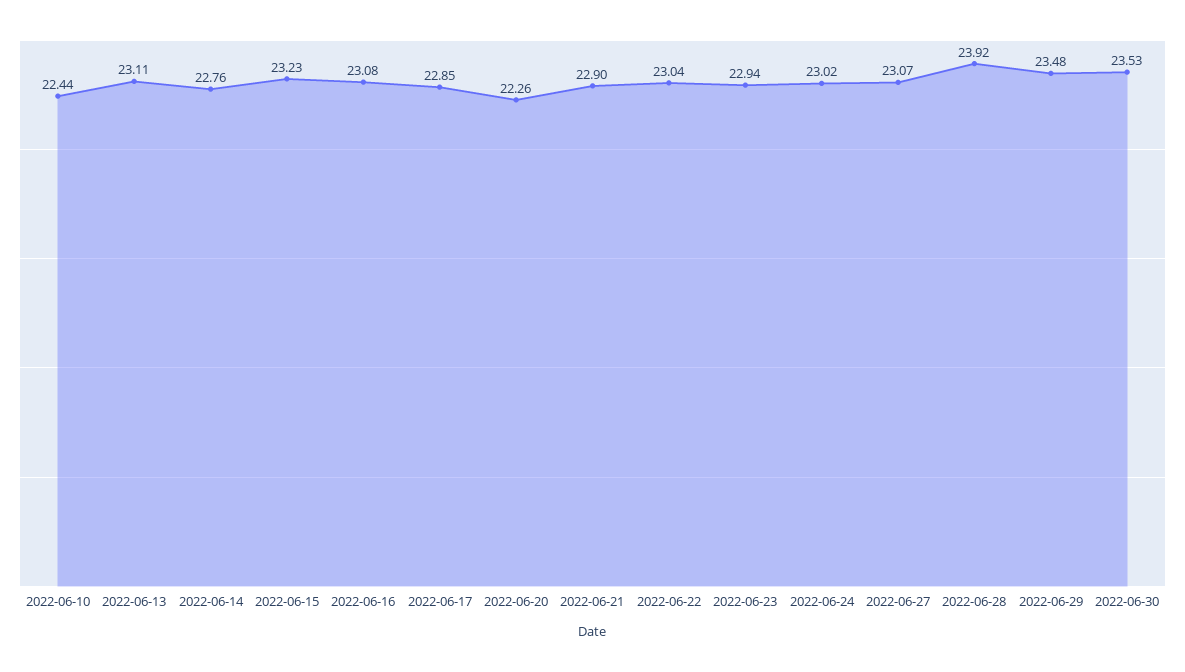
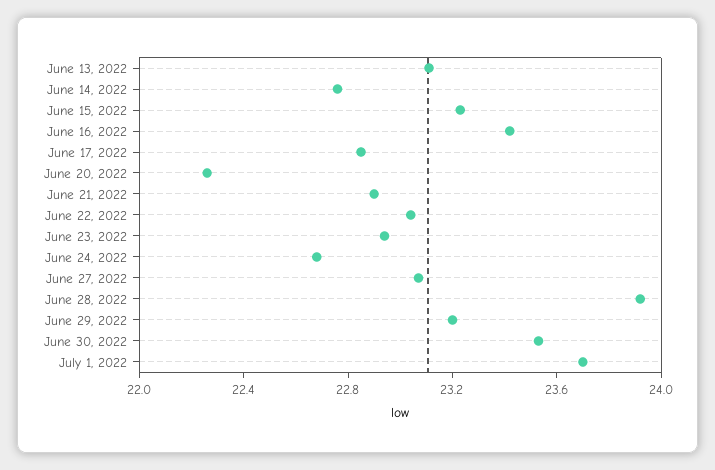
2022-06-10: 22.44 -> none
2022-06-16: 23.08 -> 23.4
2022-06-24: 23.02 -> 22.7
2022-06-29: 23.48 -> 23.2
July 1, 2022: none -> 23.7

